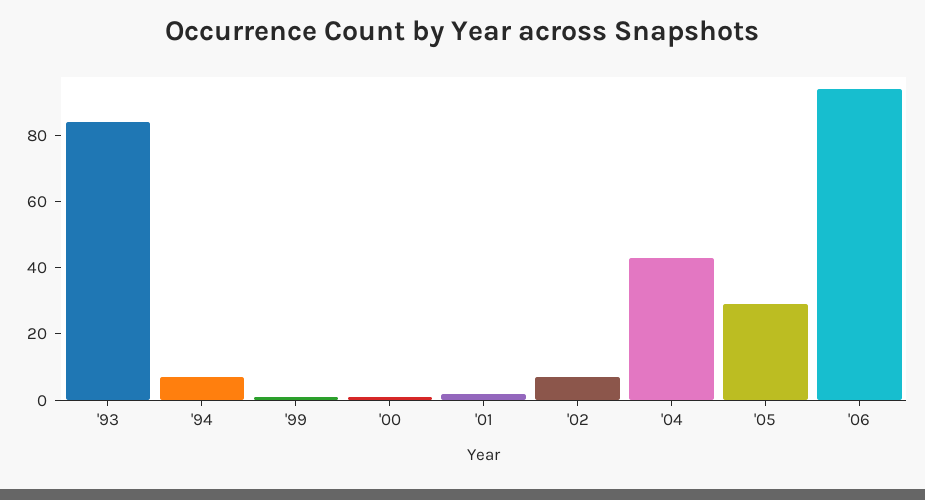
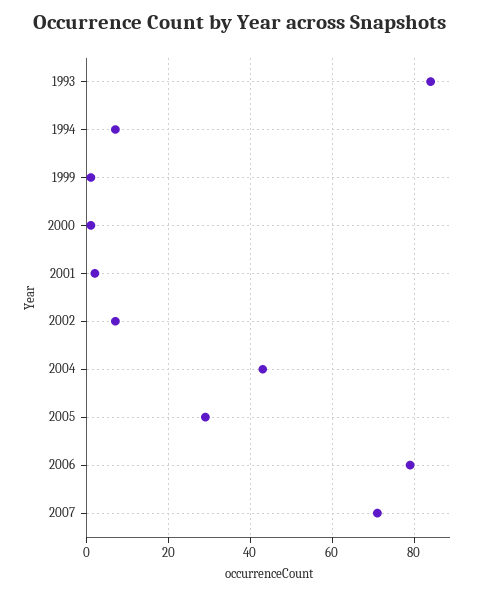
'06: 95 -> 80
2007: none -> 70

